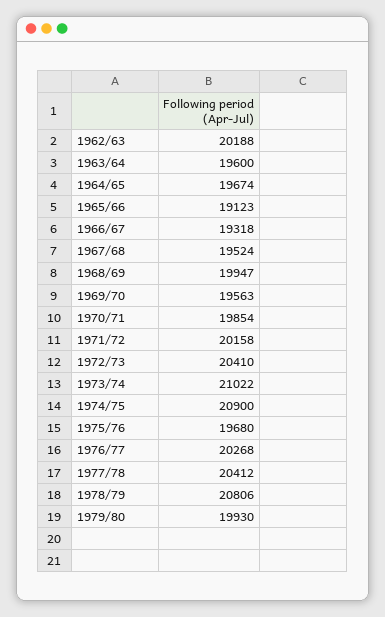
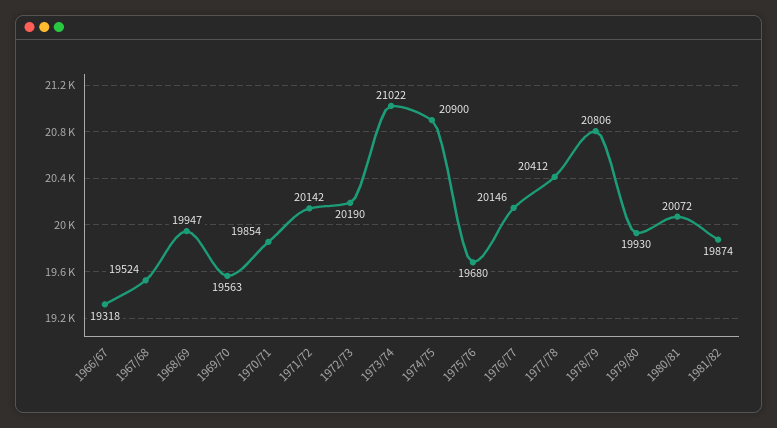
1962/63: 20188 -> none
1963/64: 19600 -> none
1964/65: 19674 -> none
1965/66: 19123 -> none
1971/72: 20158 -> 20142
1972/73: 20410 -> 20190
1976/77: 20268 -> 20146
1980/81: none -> 20072
1981/82: none -> 19874

